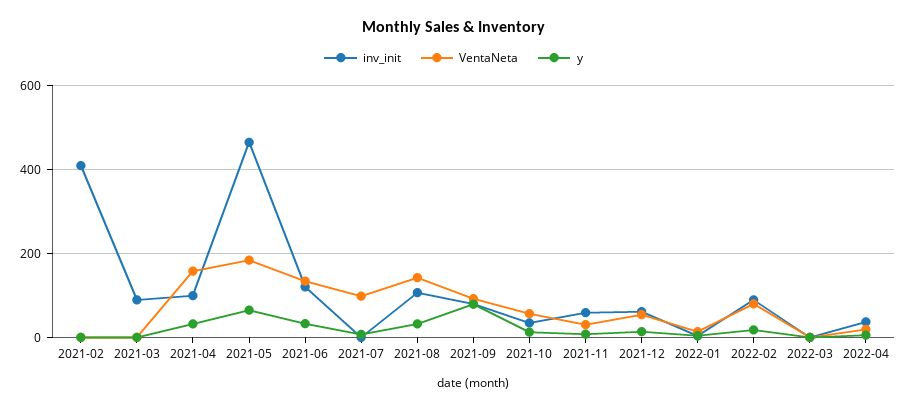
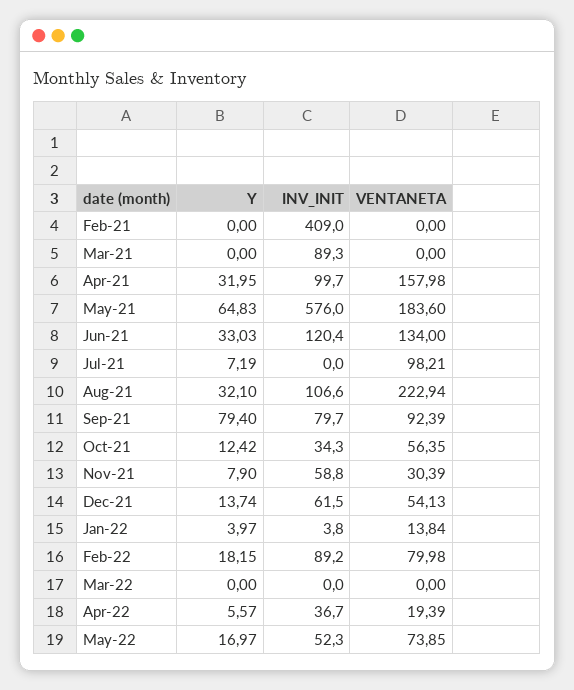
inv_init, 2021-05: 460 -> 576
VentaNeta, 2021-08: 140 -> 222.94
y, May-22: none -> 16.97
inv_init, May-22: none -> 52.3
VentaNeta, May-22: none -> 73.85

